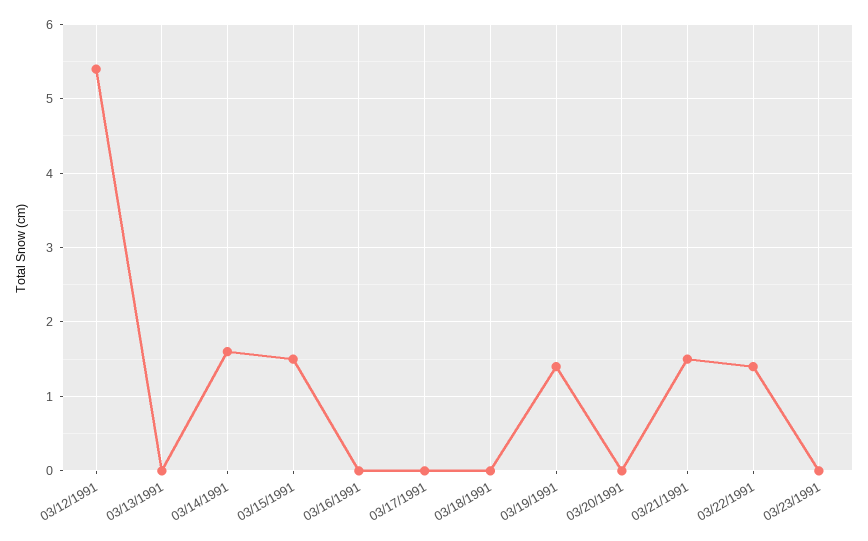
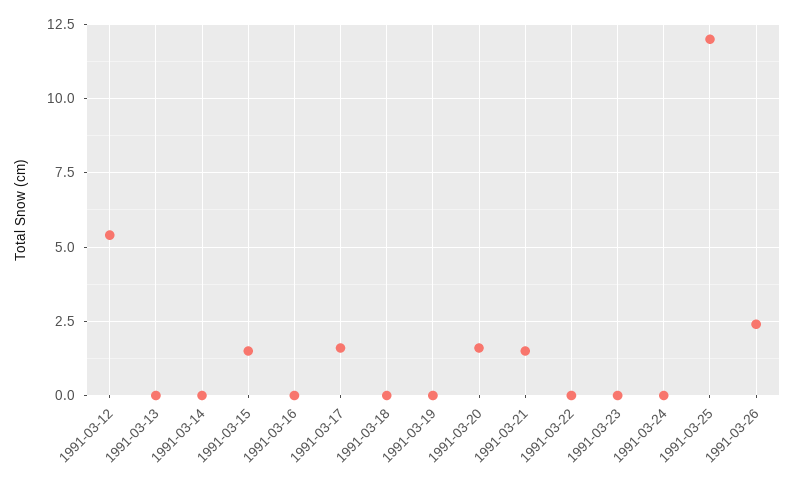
03/14/1991: 1.6 -> 0
03/17/1991: 0 -> 1.5
03/19/1991: 1.4 -> 0
03/20/1991: 0 -> 1.5
03/22/1991: 1.4 -> 0
1991-03-24: none -> 0
1991-03-25: none -> 12
1991-03-26: none -> 2.5

